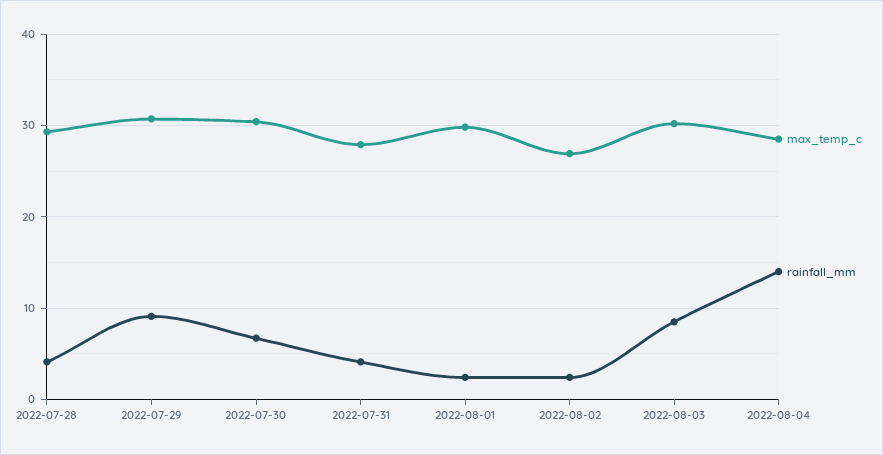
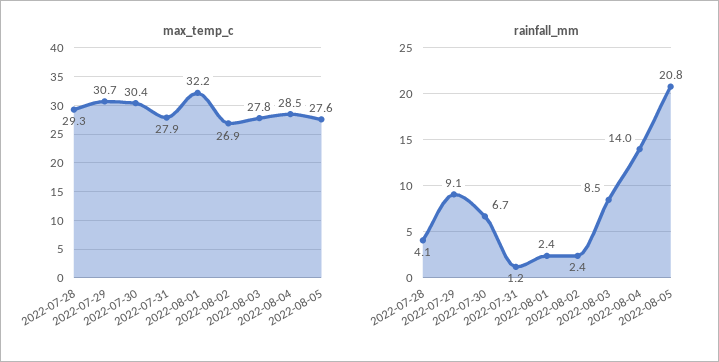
rainfall_mm, 2022-07-31: 4 -> 1.2
max_temp_c, 2022-08-01: 30 -> 32.2
max_temp_c, 2022-08-03: 30 -> 27.8
max_temp_c, 2022-08-05: none -> 27.6
rainfall_mm, 2022-08-05: none -> 20.8

